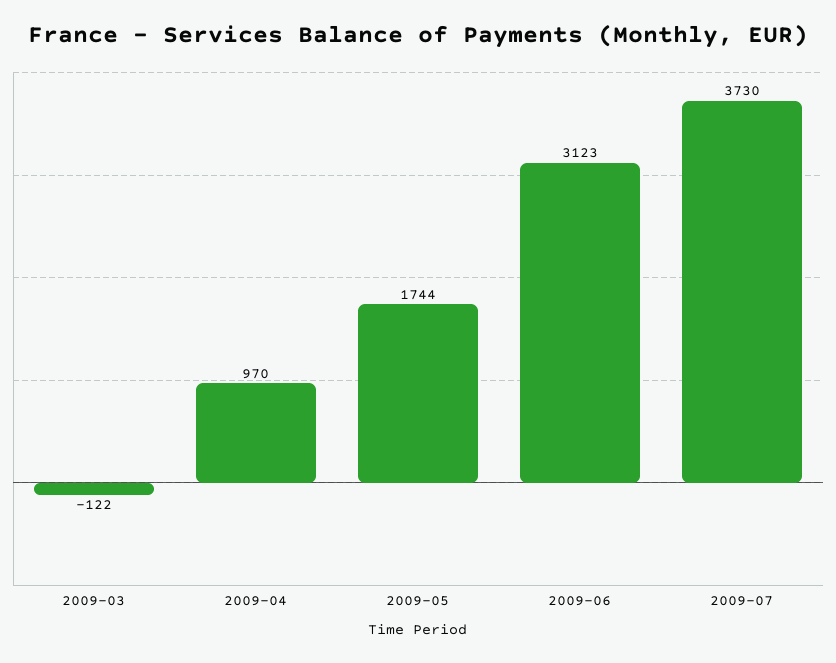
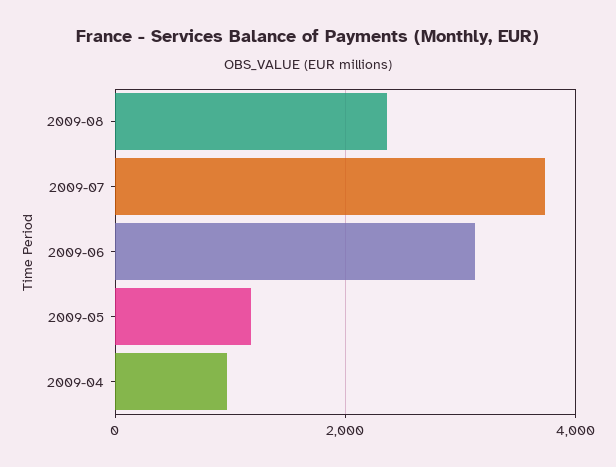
2009-03: -122 -> none
2009-05: 1744 -> 1200
2009-08: none -> 2400

